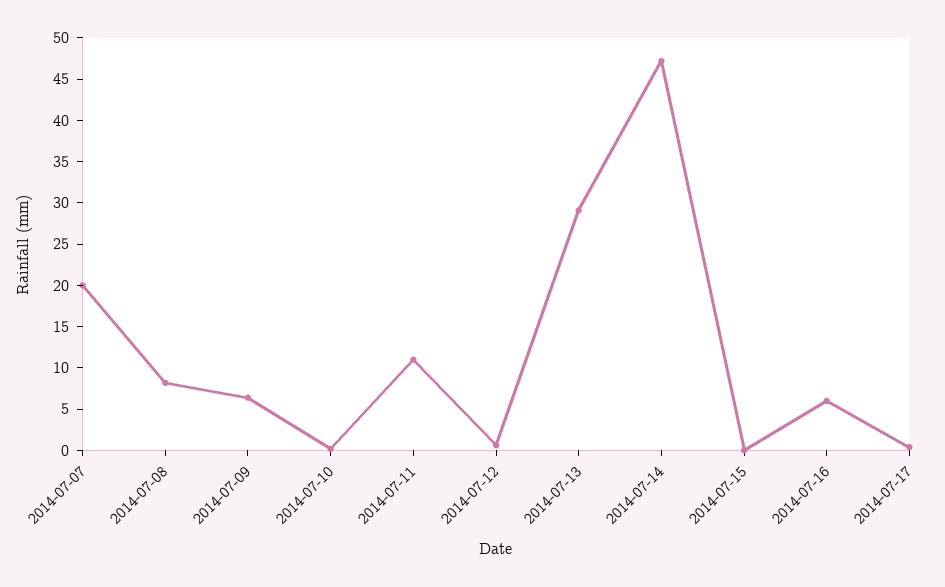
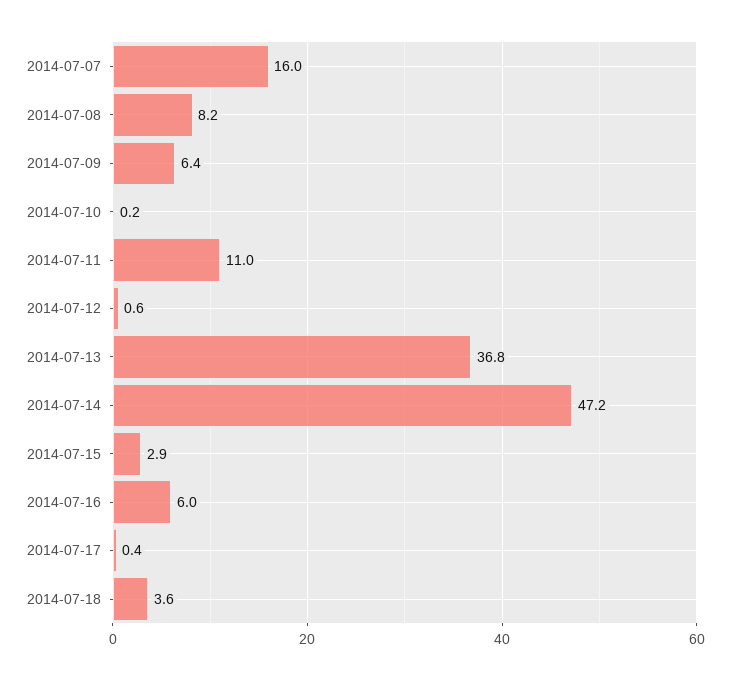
2014-07-07: 20 -> 16
2014-07-13: 29 -> 36.8
2014-07-15: 0 -> 2.9
2014-07-18: none -> 3.6

